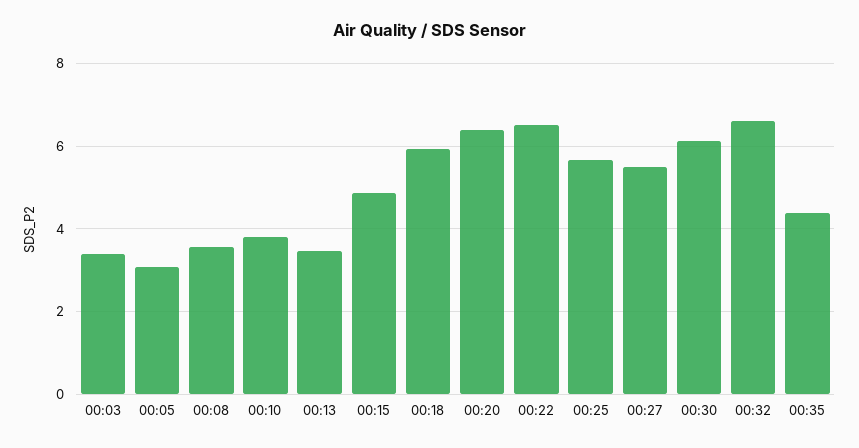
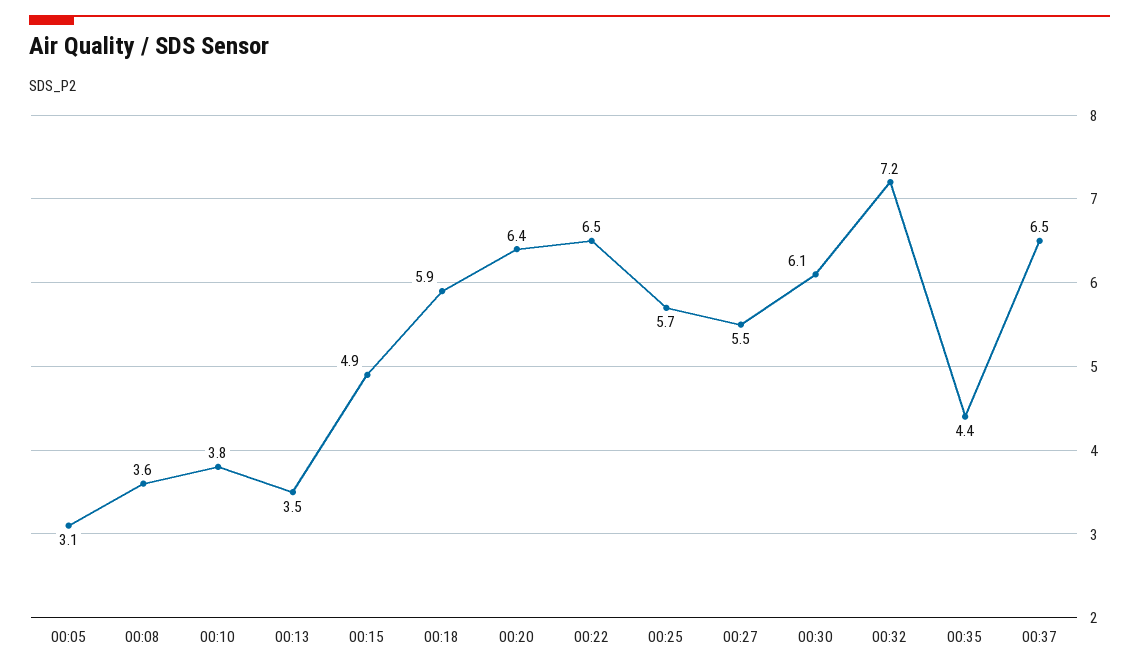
00:03: 3.4 -> none
00:32: 6.6 -> 7.2
00:37: none -> 6.5

